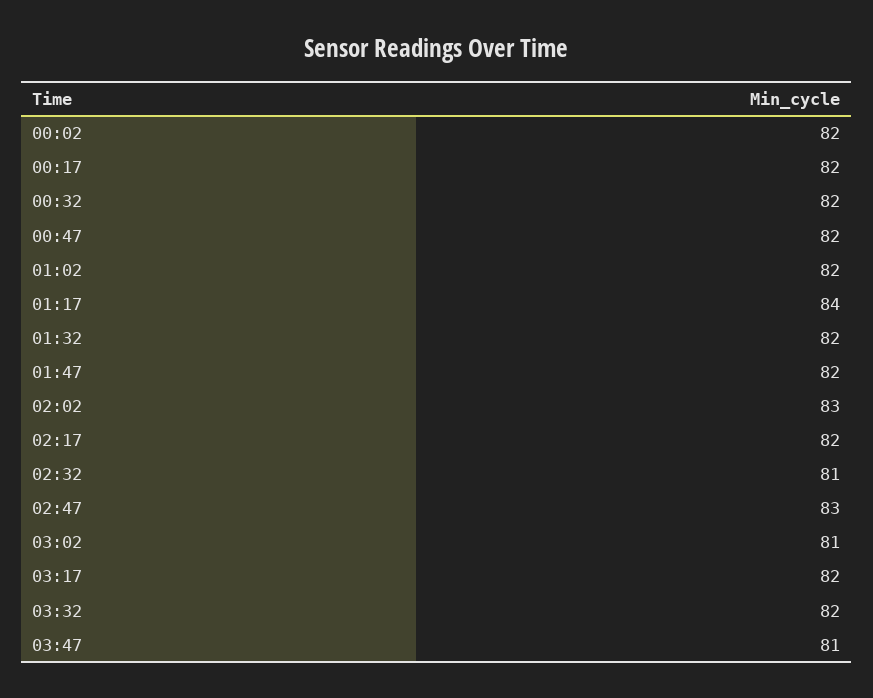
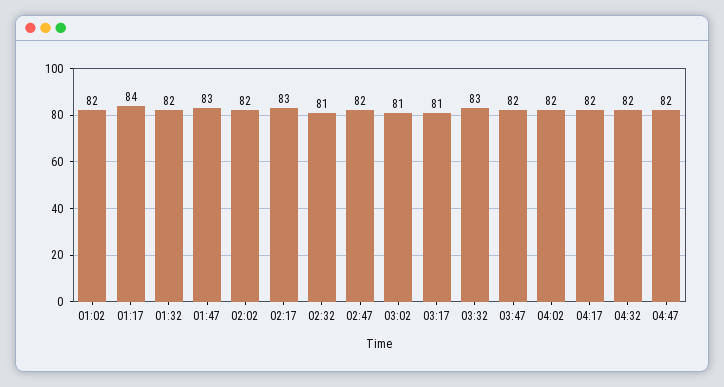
00:02: 82 -> none
00:17: 82 -> none
00:32: 82 -> none
00:47: 82 -> none
01:47: 82 -> 83
02:02: 83 -> 82
02:17: 82 -> 83
02:47: 83 -> 82
03:17: 82 -> 81
03:32: 82 -> 83
03:47: 81 -> 82
04:02: none -> 82
04:17: none -> 82
04:32: none -> 82
04:47: none -> 82

